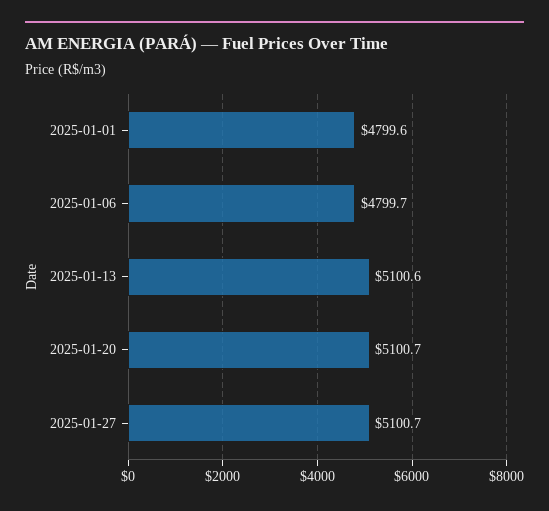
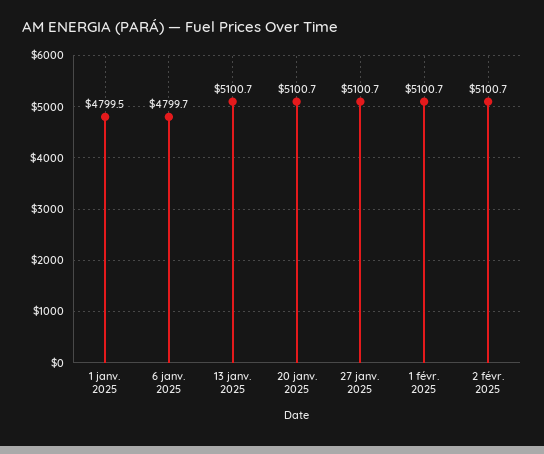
2025-01-01: 4799.6 -> 4799.5
2025-01-13: 5100.6 -> 5100.7
1 févr. 2025: none -> 5100.7
2 févr. 2025: none -> 5100.7

